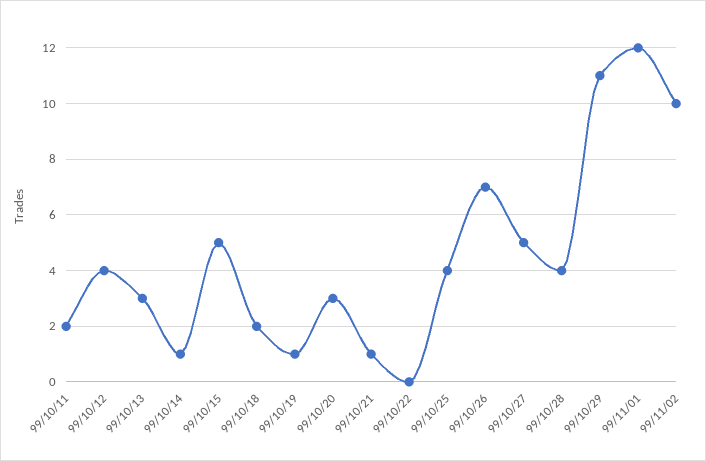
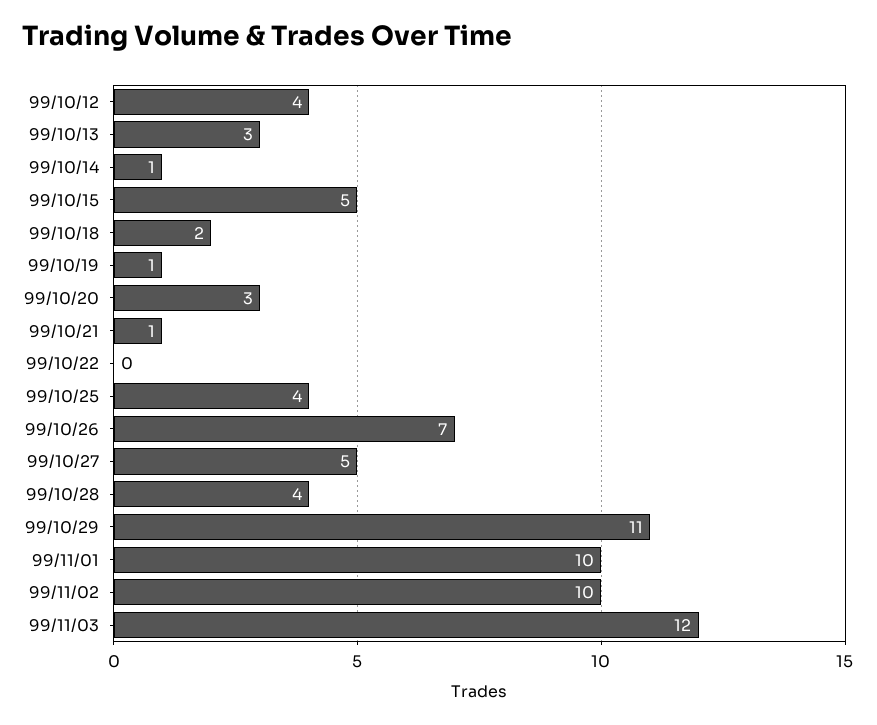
99/10/11: 2 -> none
99/11/01: 12 -> 10
99/11/03: none -> 12

